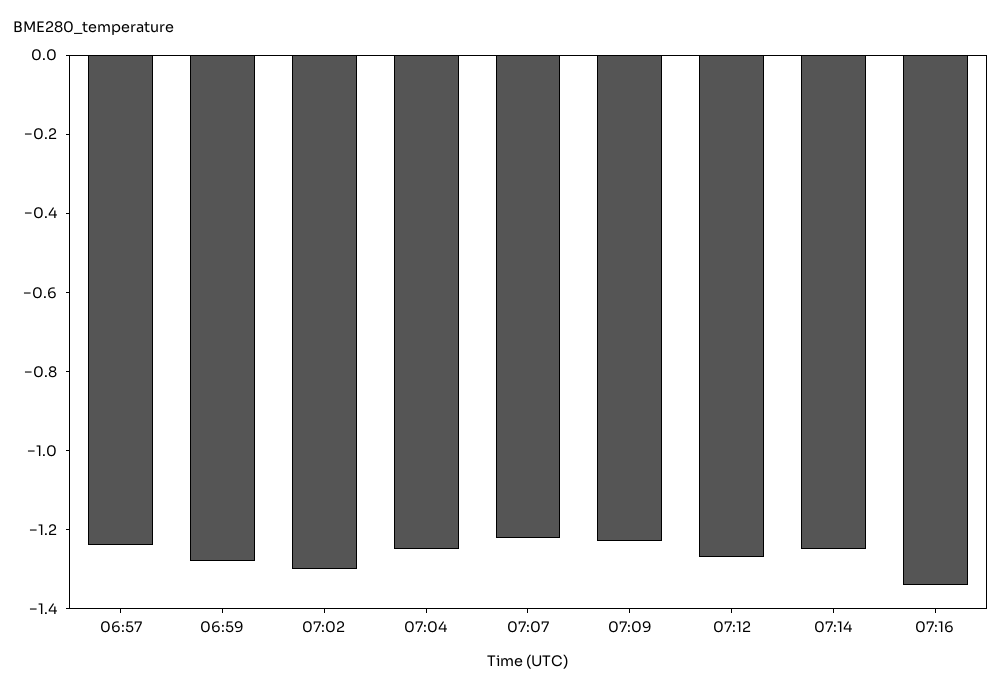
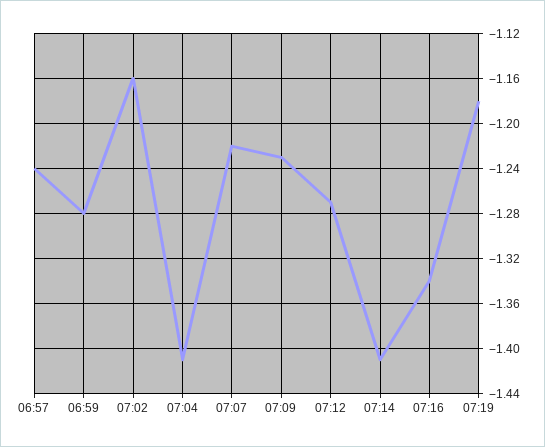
07:02: -1.3 -> -1.16
07:04: -1.25 -> -1.41
07:14: -1.25 -> -1.41
07:19: none -> -1.18

